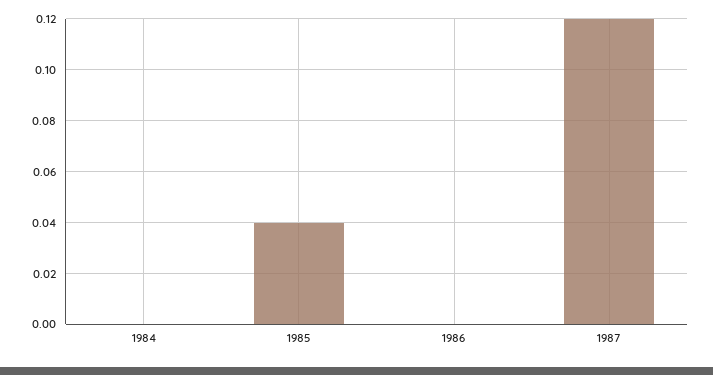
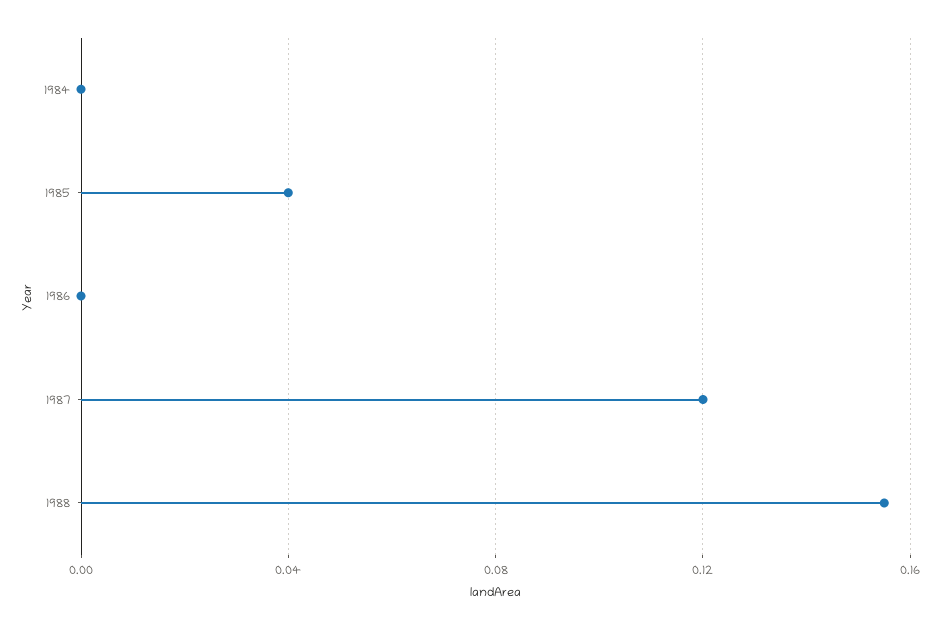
1988: none -> 0.155

